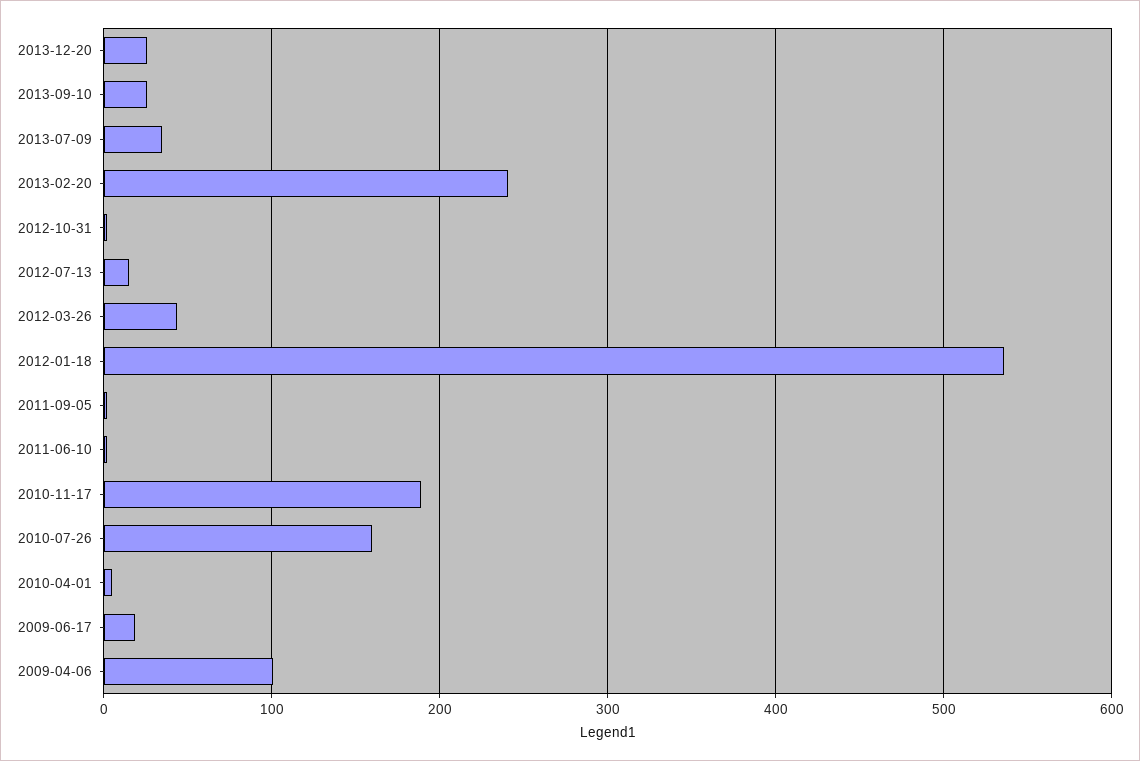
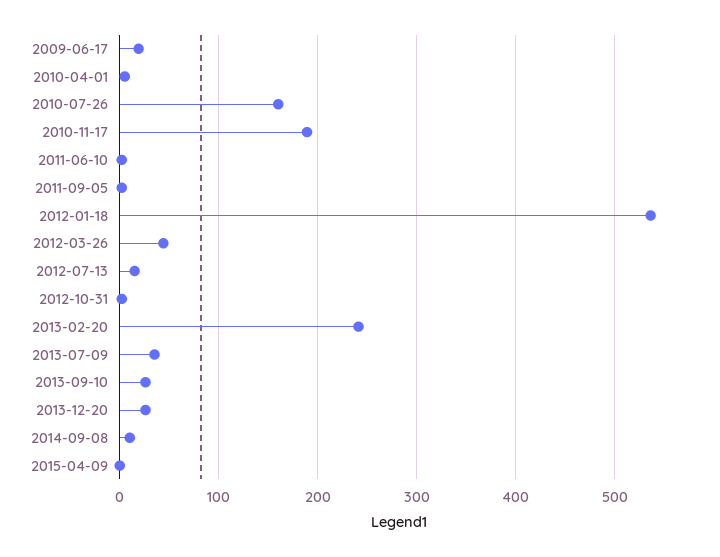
2009-04-06: 100 -> none
2014-09-08: none -> 10
2015-04-09: none -> 0

